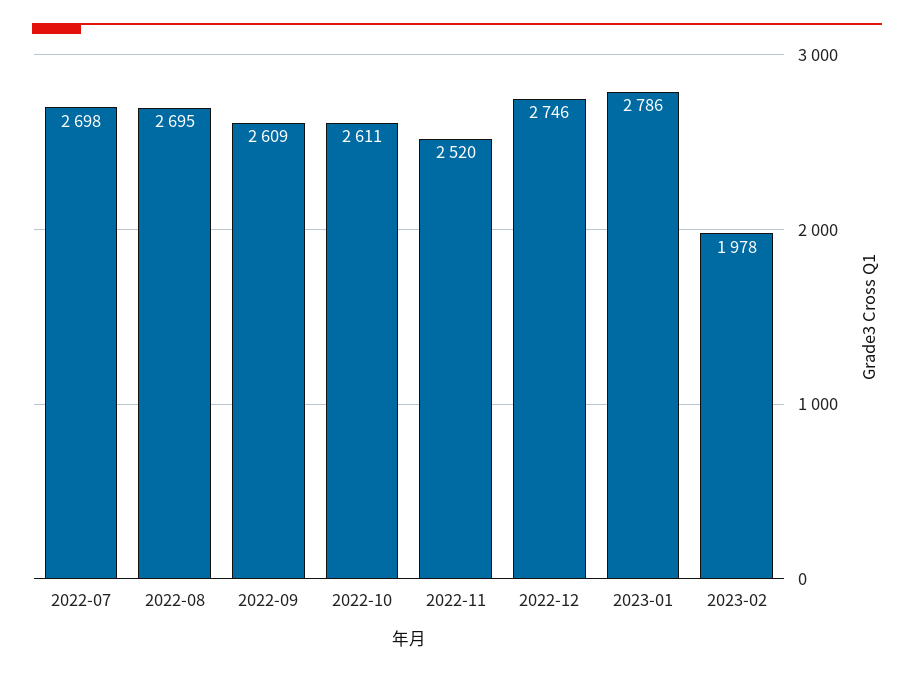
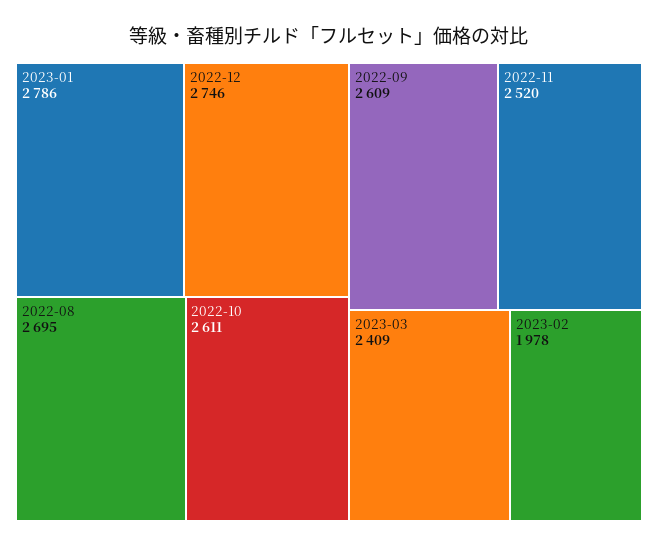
2022-07: 2698 -> none
2023-03: none -> 2409

